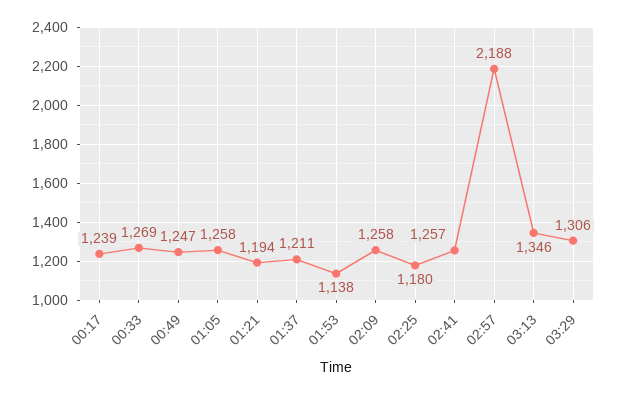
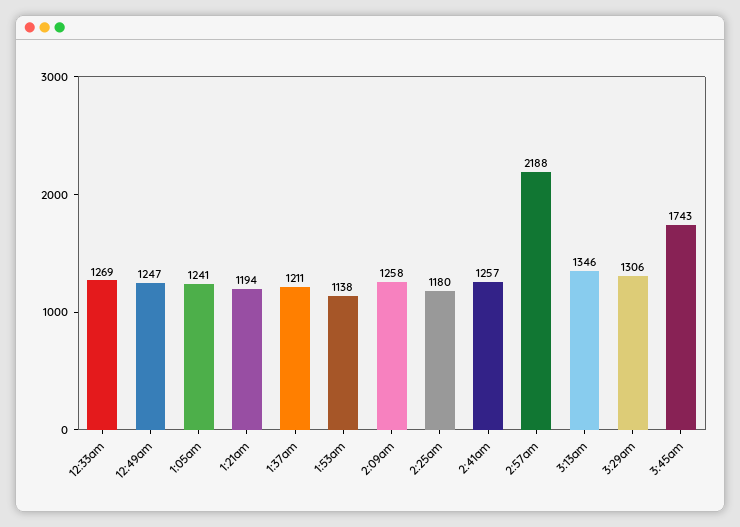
00:17: 1239 -> none
01:05: 1258 -> 1241
3:45am: none -> 1743

